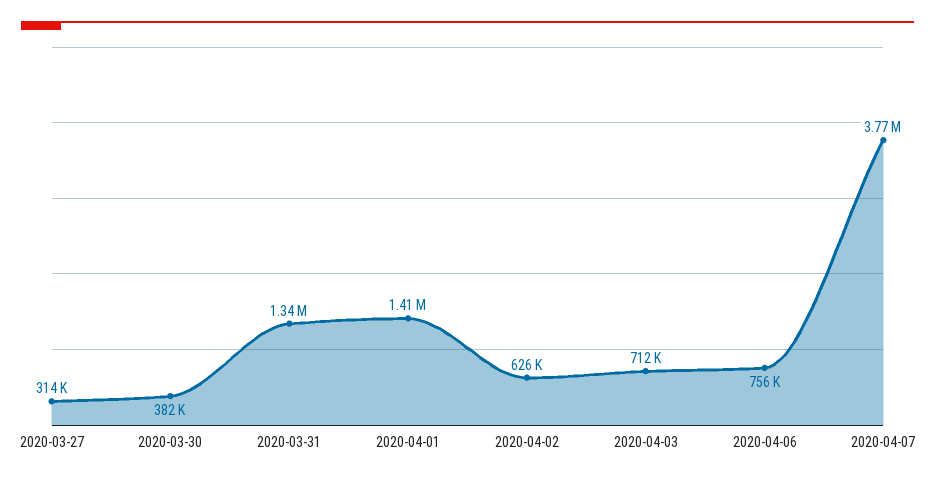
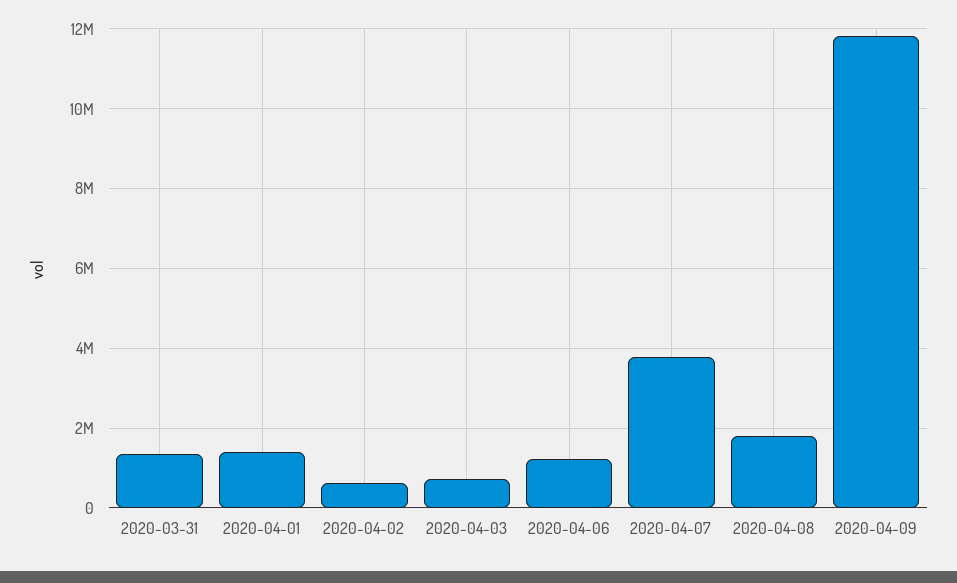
2020-03-27: 314000 -> none
2020-03-30: 382000 -> none
2020-04-06: 756000 -> 1200000
2020-04-08: none -> 1800000
2020-04-09: none -> 11800000

